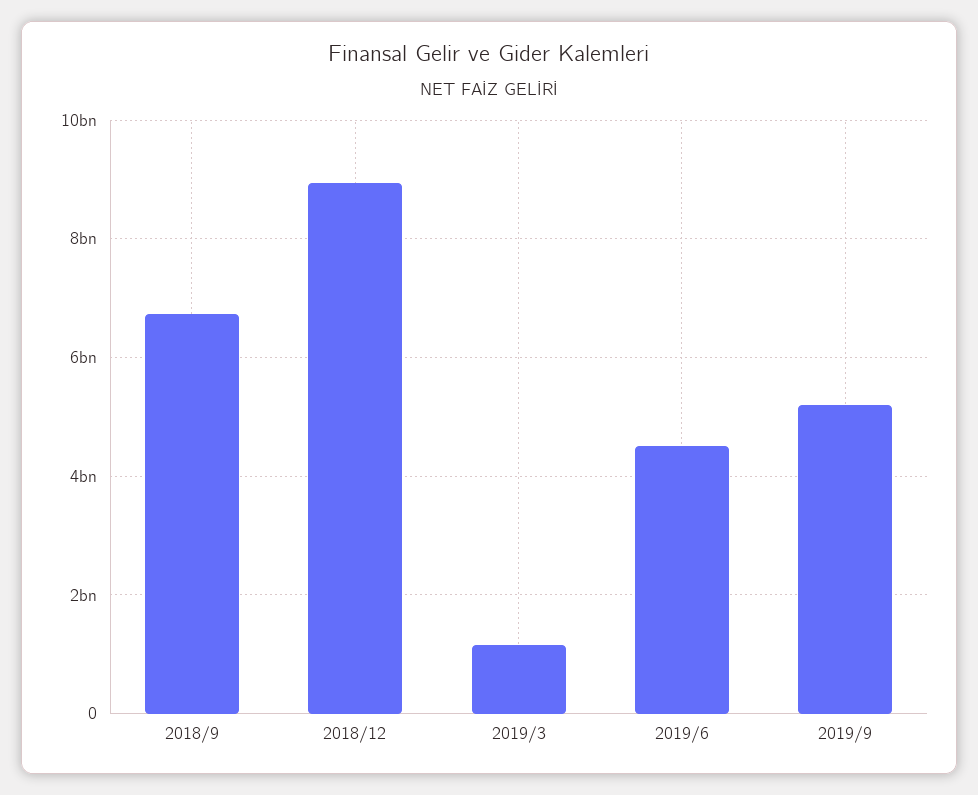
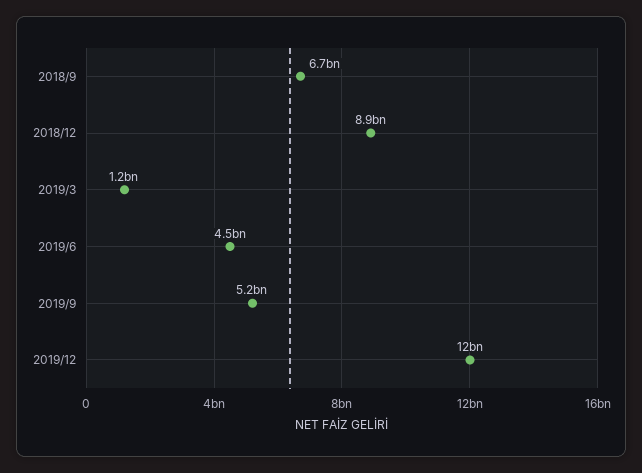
2019/12: none -> 12000000000

